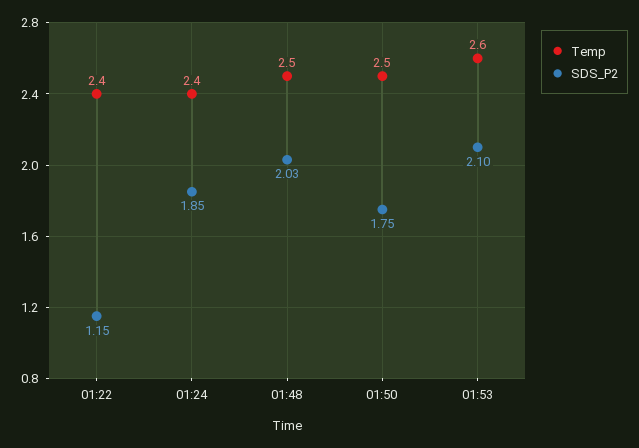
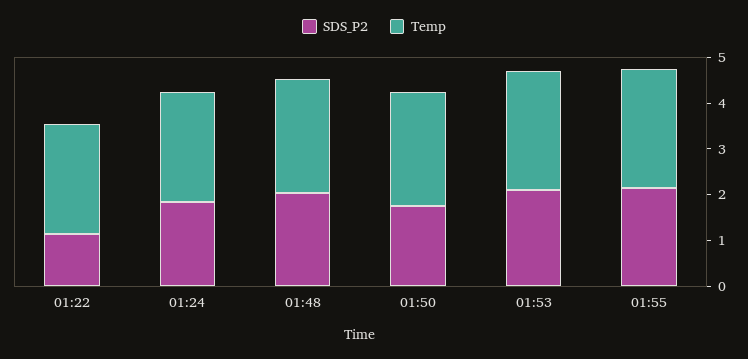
SDS_P2, 01:55: none -> 2.2
Temp, 01:55: none -> 2.6

